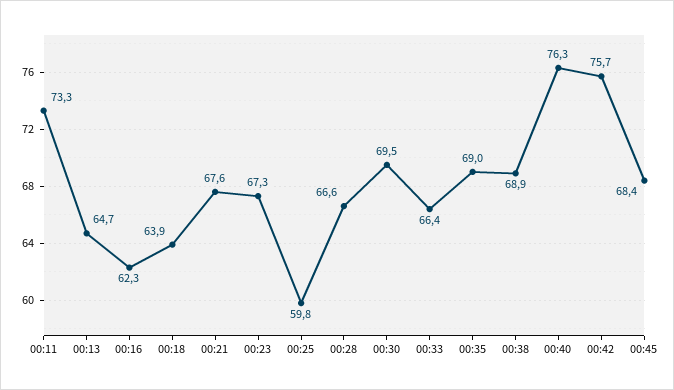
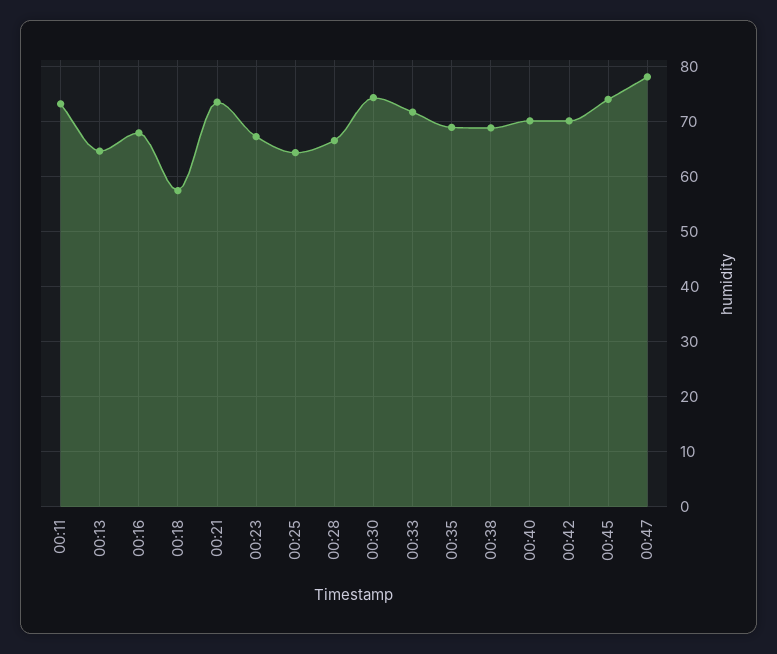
00:16: 62.3 -> 68
00:18: 63.9 -> 58
00:21: 67.6 -> 74
00:25: 59.8 -> 64
00:30: 69.5 -> 74
00:33: 66.4 -> 72
00:40: 76.3 -> 70
00:42: 75.7 -> 70
00:45: 68.4 -> 74
00:47: none -> 78

